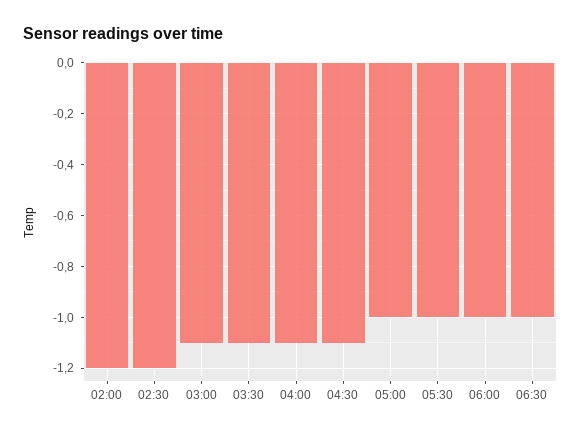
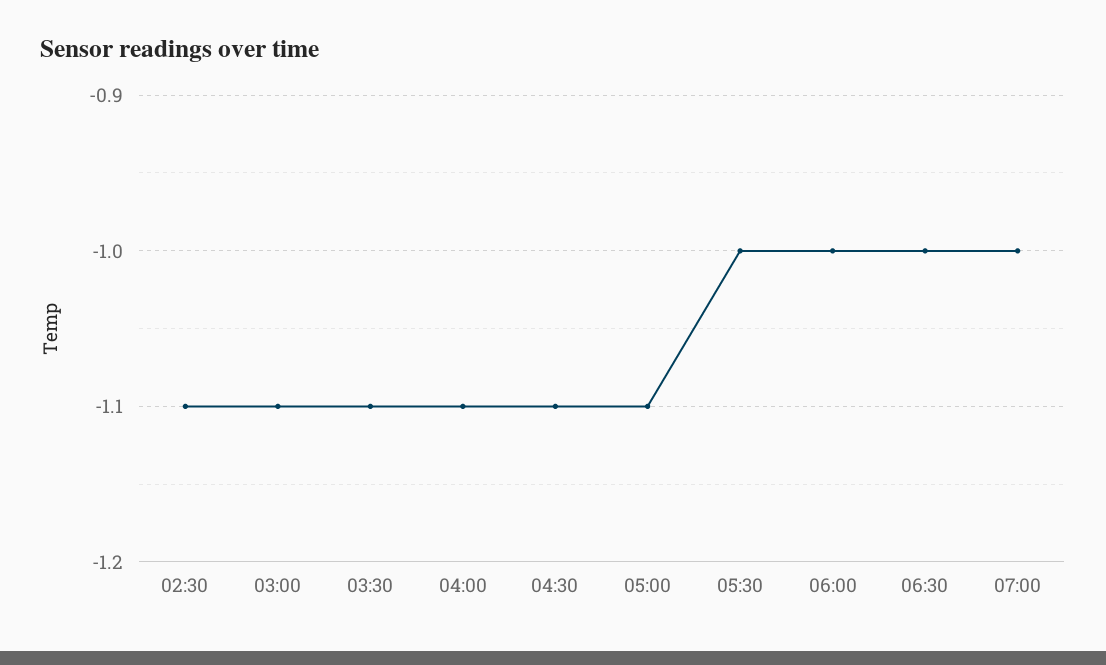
02:00: -1.2 -> none
02:30: -1.2 -> -1.1
05:00: -1 -> -1.1
07:00: none -> -1

